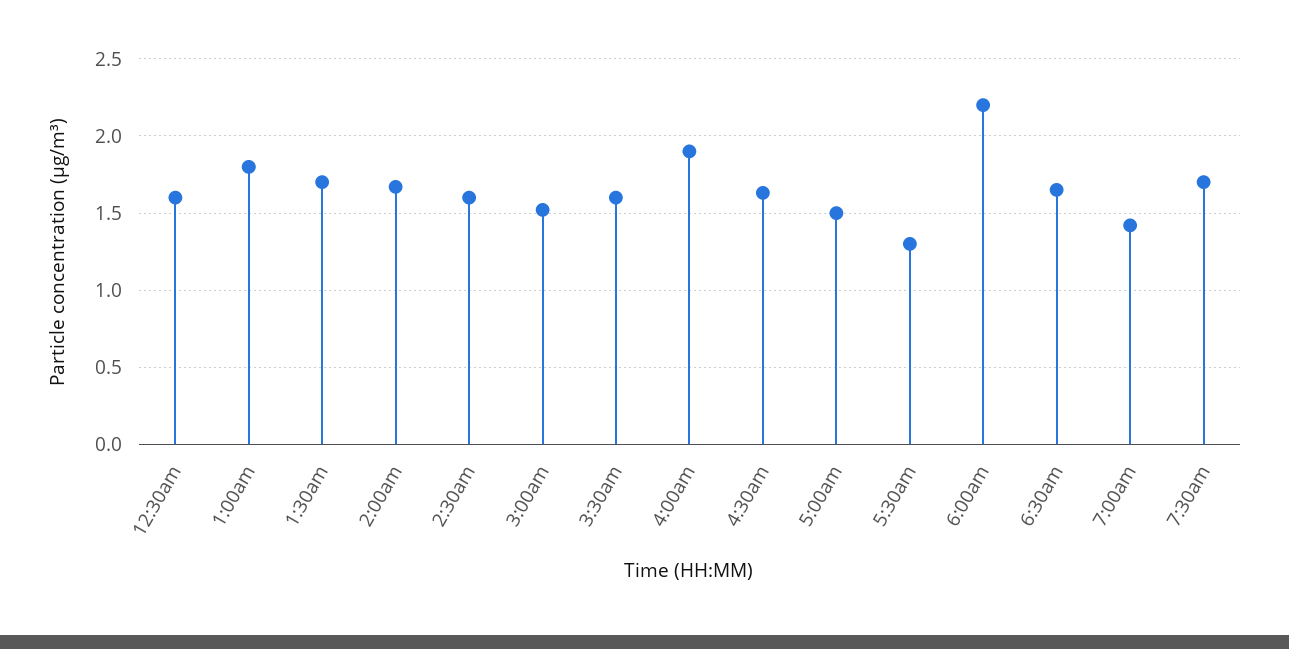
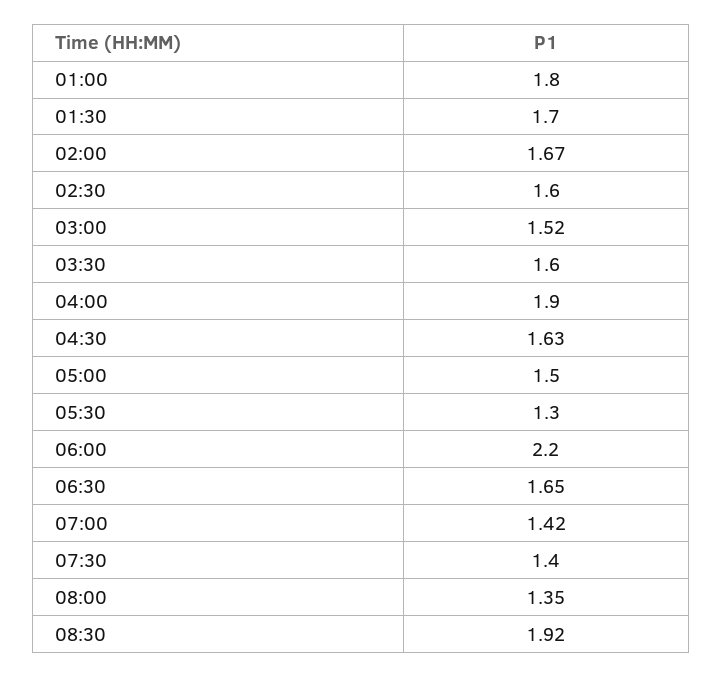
12:30am: 1.6 -> none
7:30am: 1.7 -> 1.4
08:00: none -> 1.35
08:30: none -> 1.92

